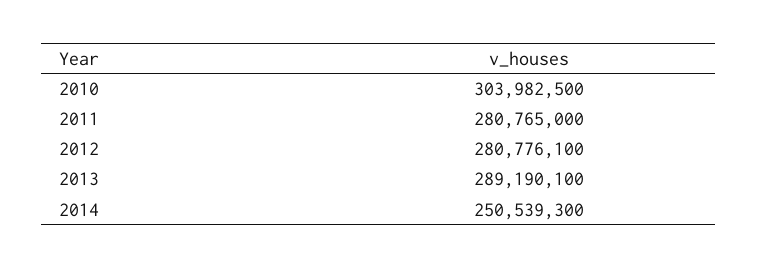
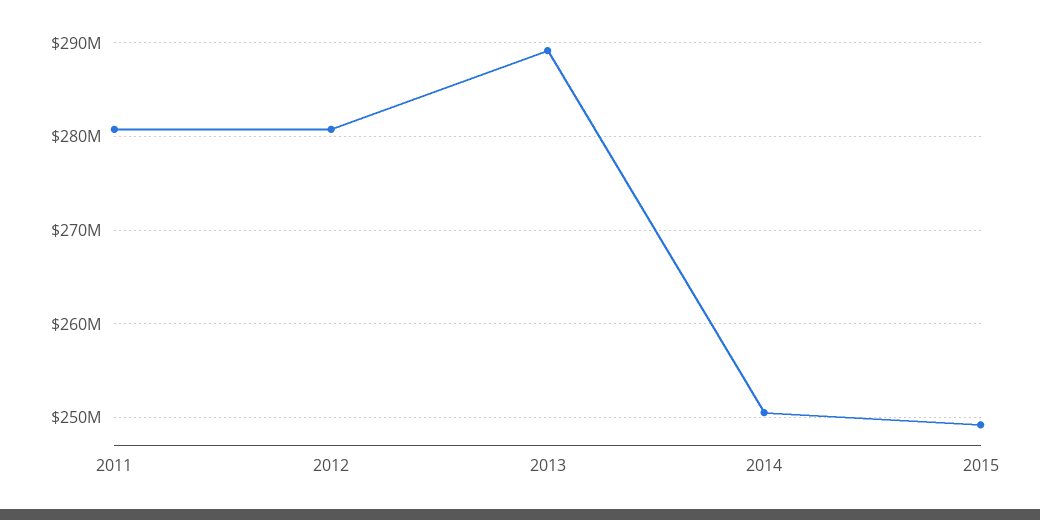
2010: 303982500 -> none
2015: none -> 249000000

